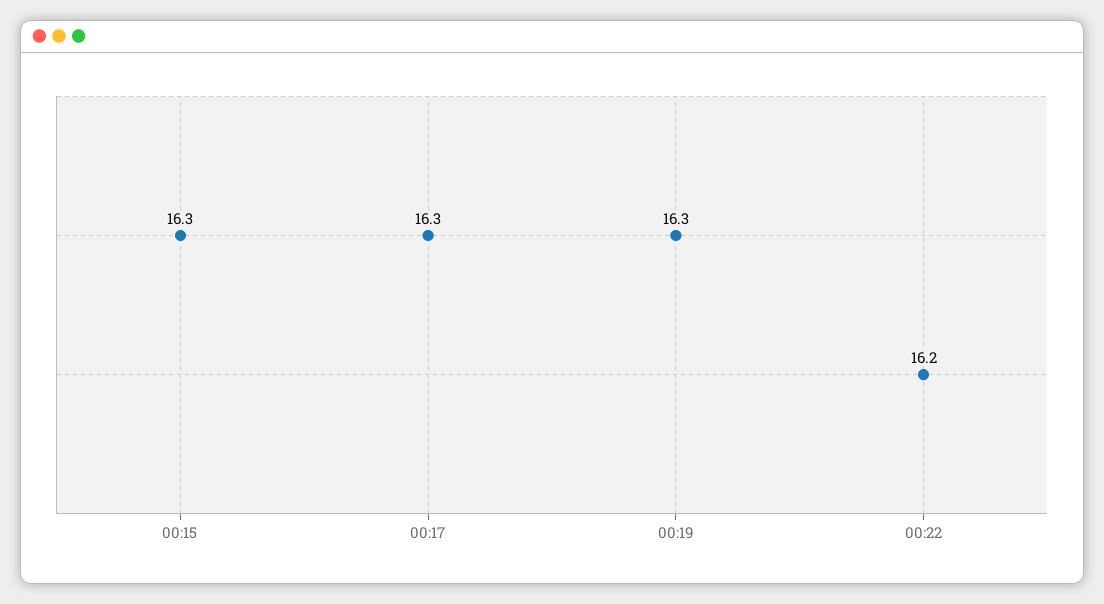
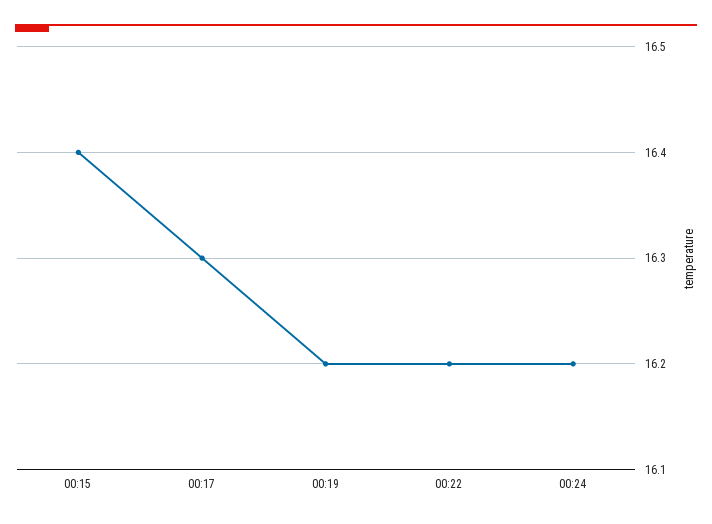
00:15: 16.3 -> 16.4
00:19: 16.3 -> 16.2
00:24: none -> 16.2

